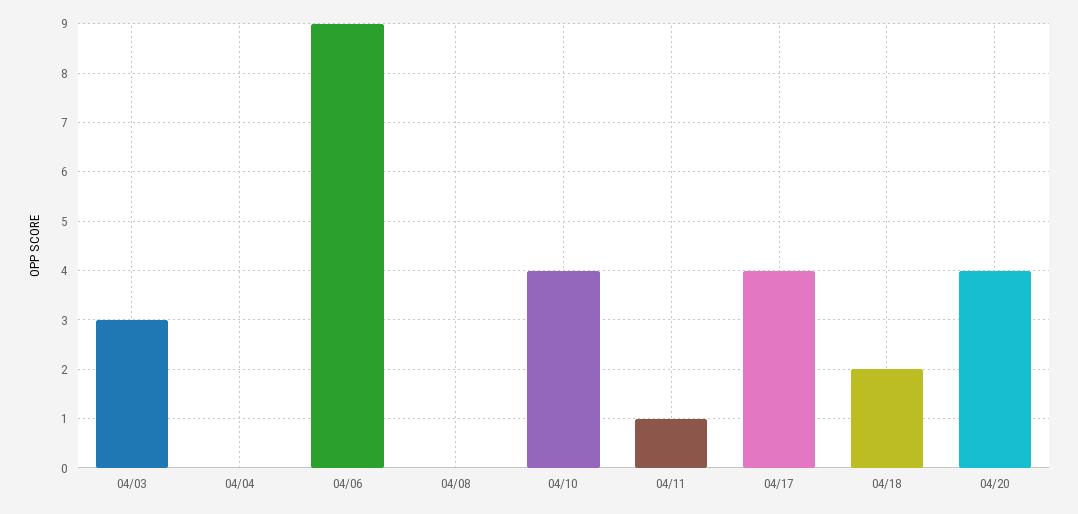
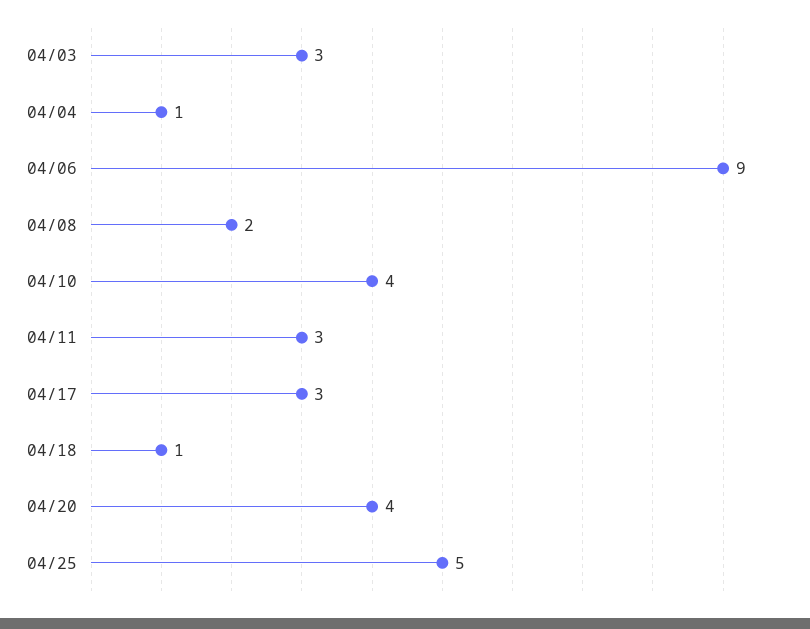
04/04: 0 -> 1
04/08: 0 -> 2
04/11: 1 -> 3
04/17: 4 -> 3
04/18: 2 -> 1
04/25: none -> 5

